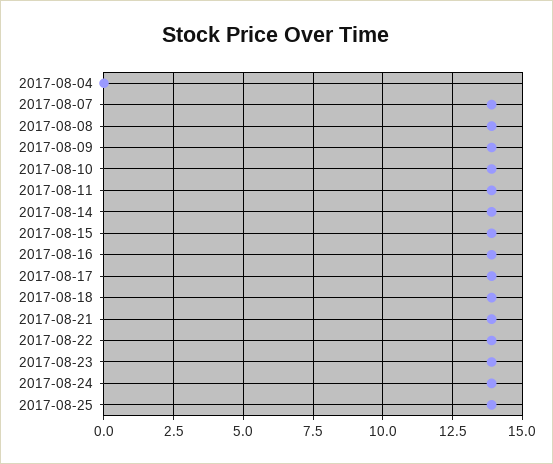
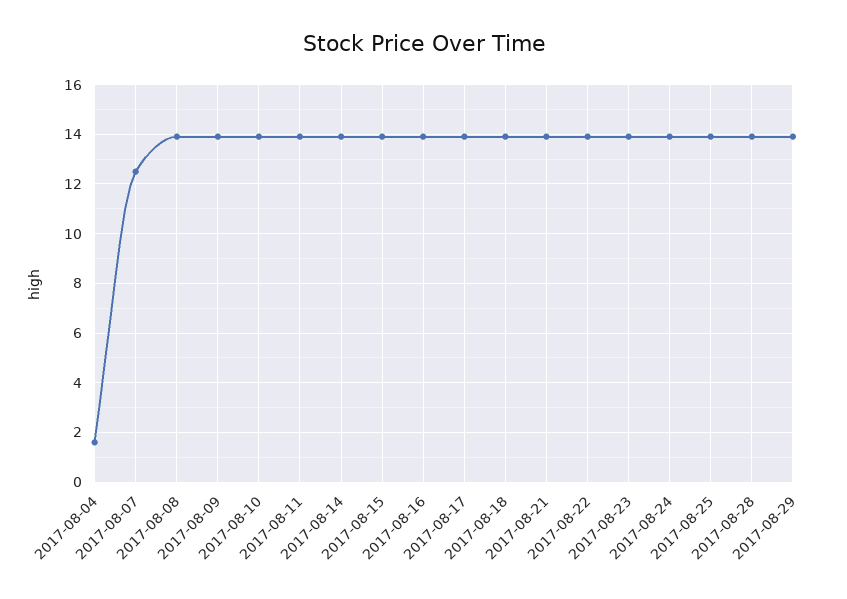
2017-08-04: 0 -> 1.5
2017-08-07: 14 -> 12.5
2017-08-28: none -> 14
2017-08-29: none -> 14

